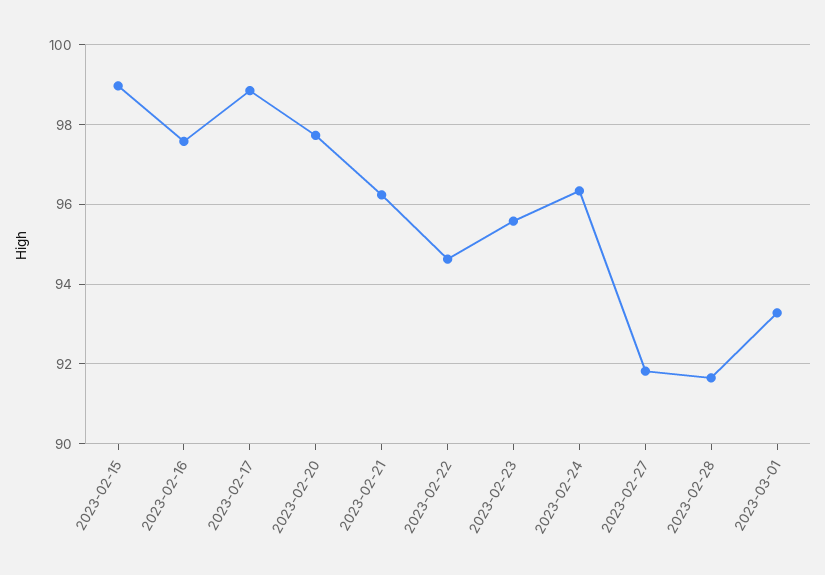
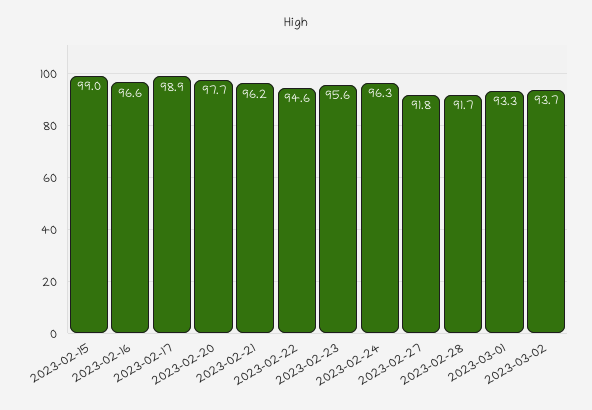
2023-02-16: 97.6 -> 96.6
2023-03-02: none -> 93.7

